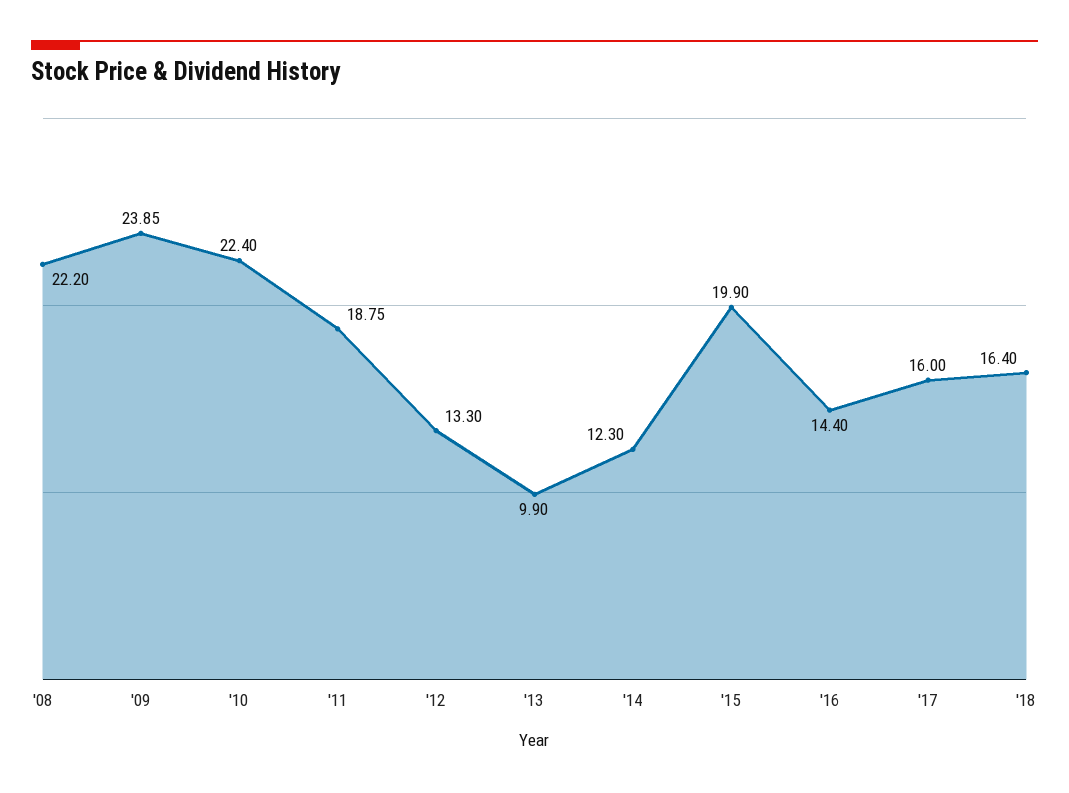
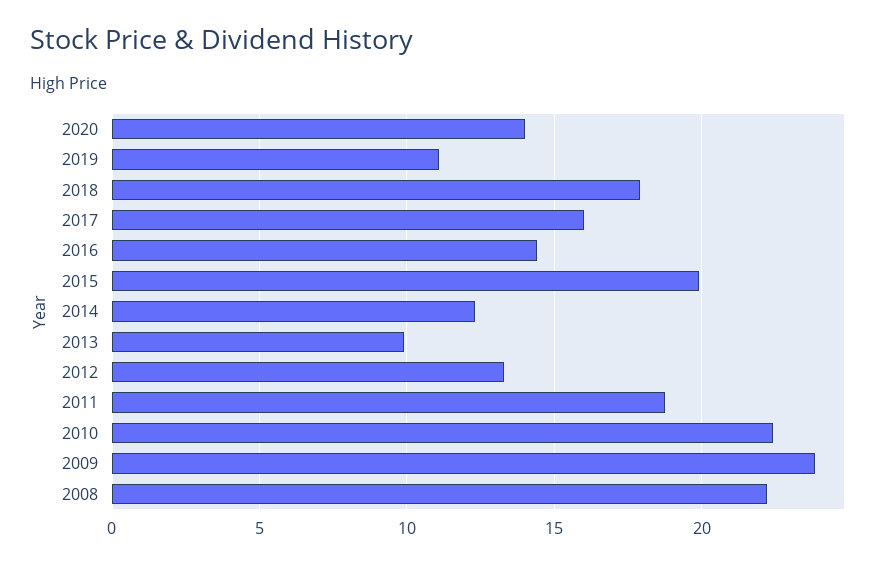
'18: 16.4 -> 18
2020: none -> 14
2019: none -> 11

